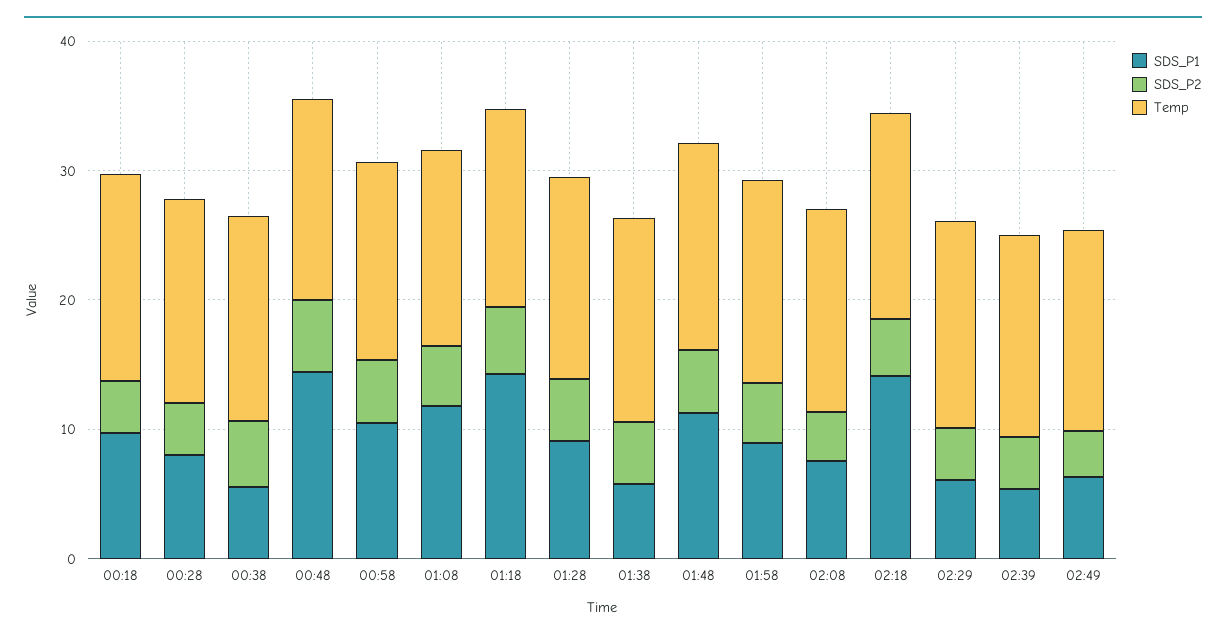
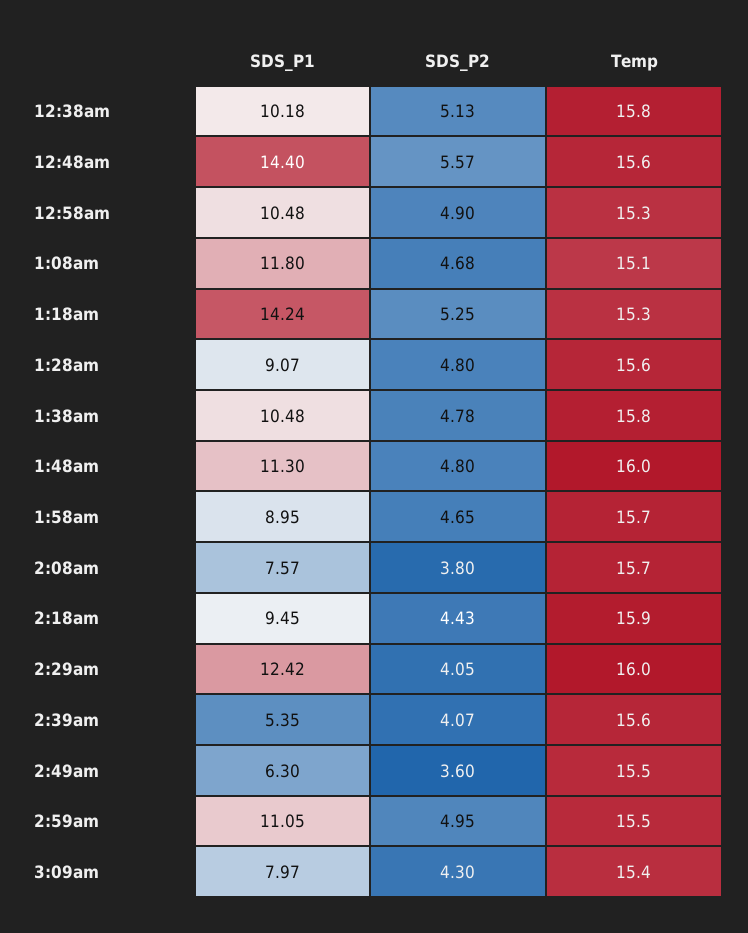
SDS_P1, 00:18: 10 -> none
SDS_P2, 00:18: 4 -> none
Temp, 00:18: 16 -> none
SDS_P1, 00:28: 8 -> none
SDS_P2, 00:28: 4 -> none
Temp, 00:28: 16 -> none
SDS_P1, 00:38: 6 -> 10.18
SDS_P1, 01:38: 6 -> 10.48
SDS_P1, 02:18: 14 -> 9.45
SDS_P1, 02:29: 6 -> 12.42
SDS_P1, 2:59am: none -> 11.05
SDS_P2, 2:59am: none -> 4.95
Temp, 2:59am: none -> 15.5
SDS_P1, 3:09am: none -> 7.97
SDS_P2, 3:09am: none -> 4.3
Temp, 3:09am: none -> 15.4

